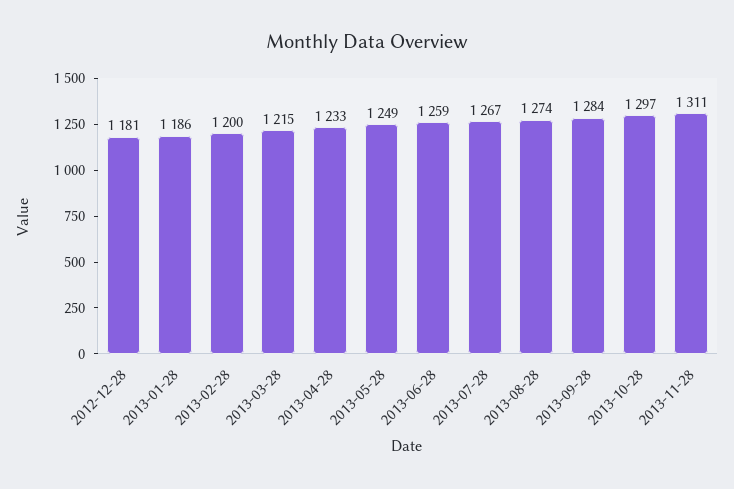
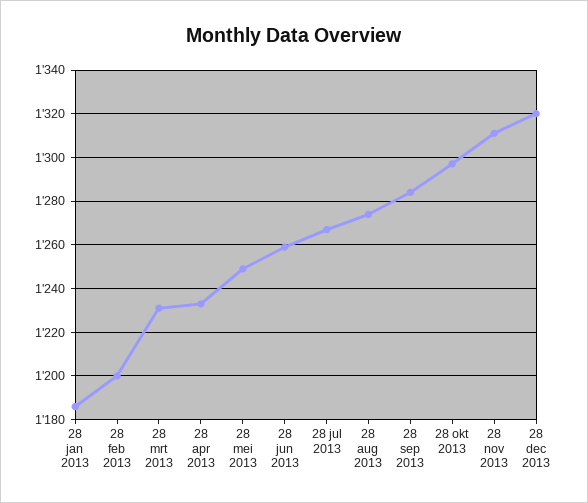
2012-12-28: 1181 -> none
2013-03-28: 1215 -> 1230
28 dec 2013: none -> 1320

